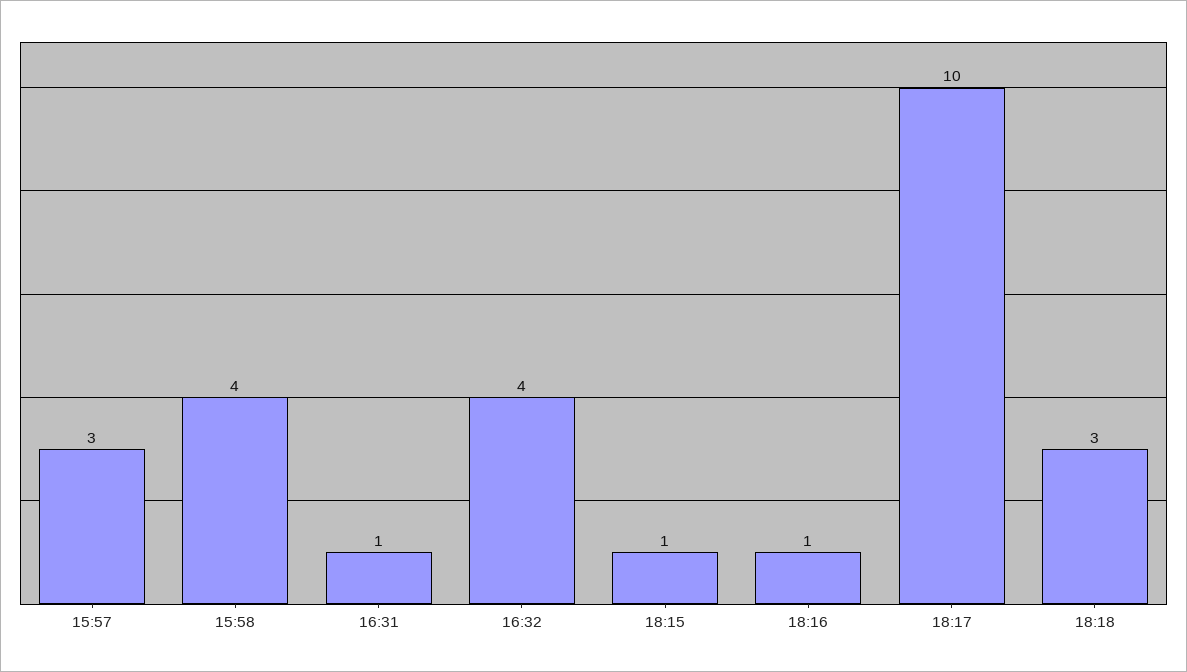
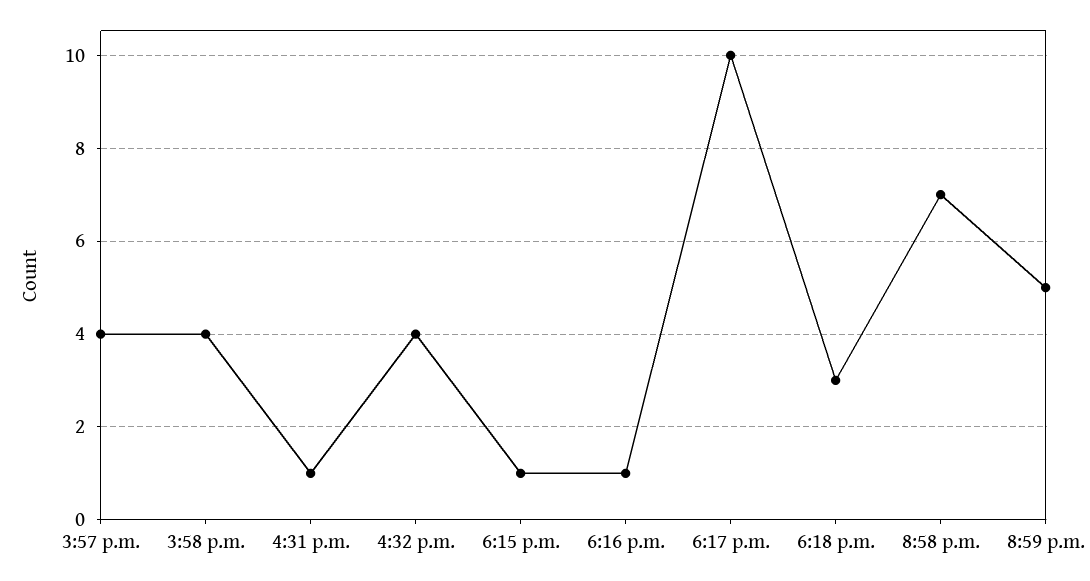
15:57: 3 -> 4
8:58 p.m.: none -> 7
8:59 p.m.: none -> 5

